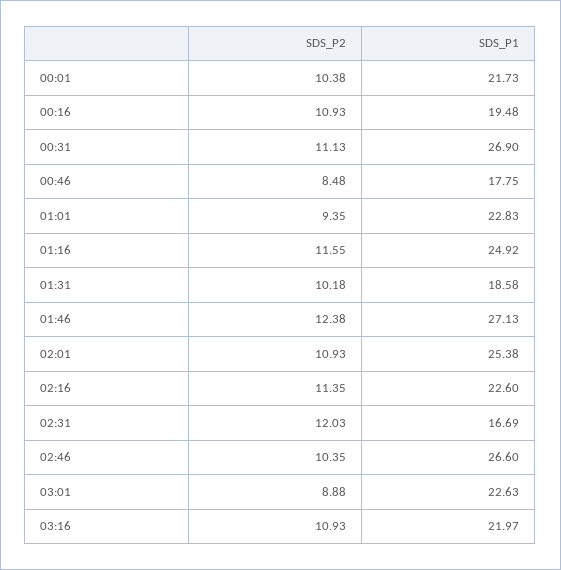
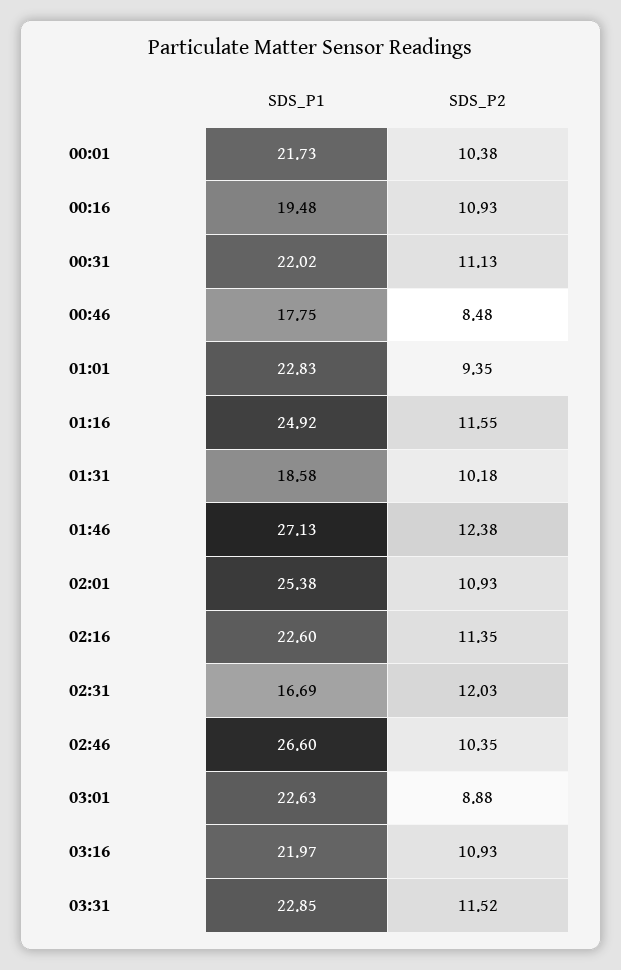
SDS_P1, 00:31: 26.9 -> 22.02
SDS_P1, 03:31: none -> 22.85
SDS_P2, 03:31: none -> 11.52

